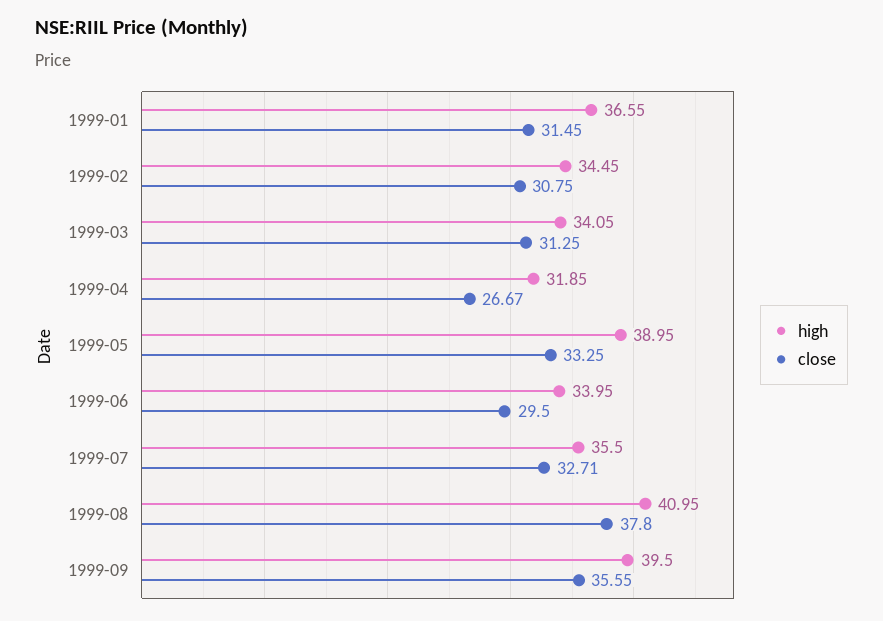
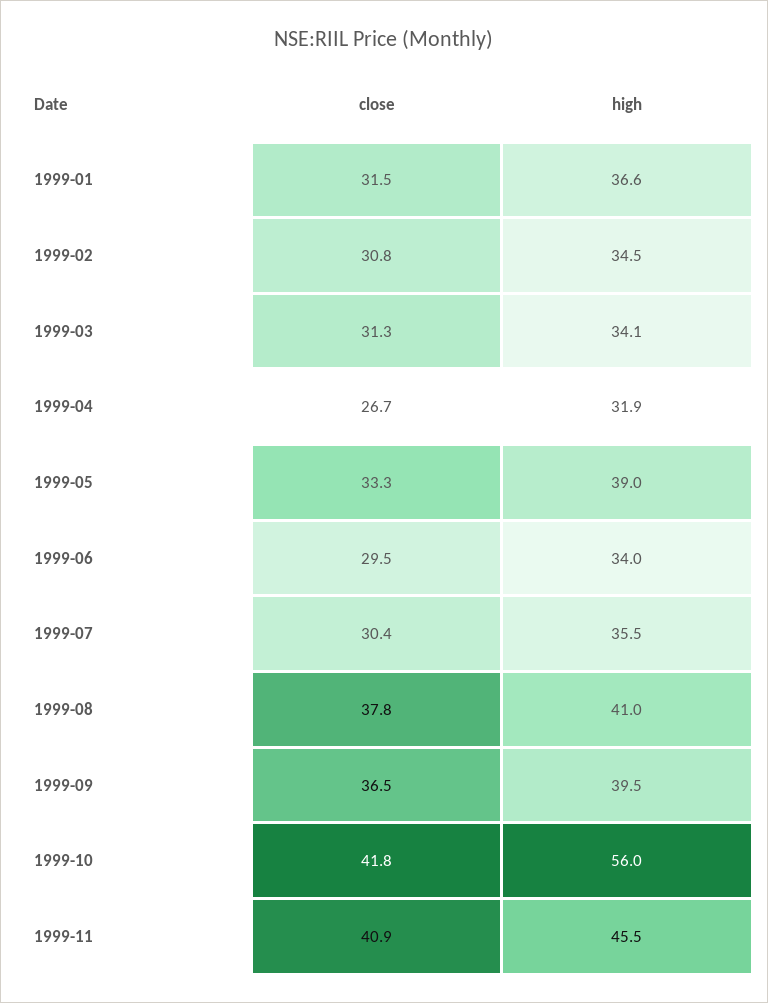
close, 1999-07: 32.71 -> 30.4
close, 1999-09: 35.55 -> 36.5
close, 1999-10: none -> 41.8
high, 1999-10: none -> 56
close, 1999-11: none -> 40.9
high, 1999-11: none -> 45.5

